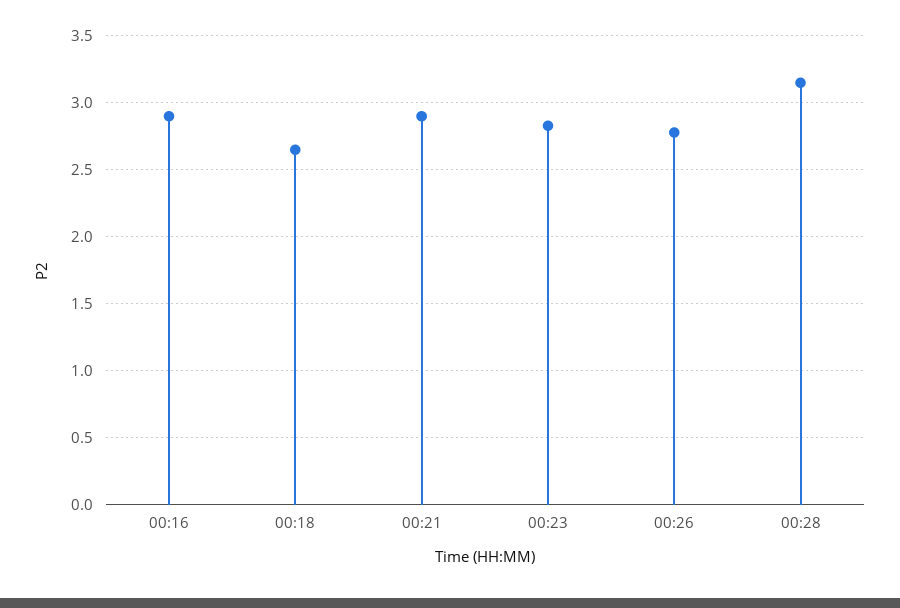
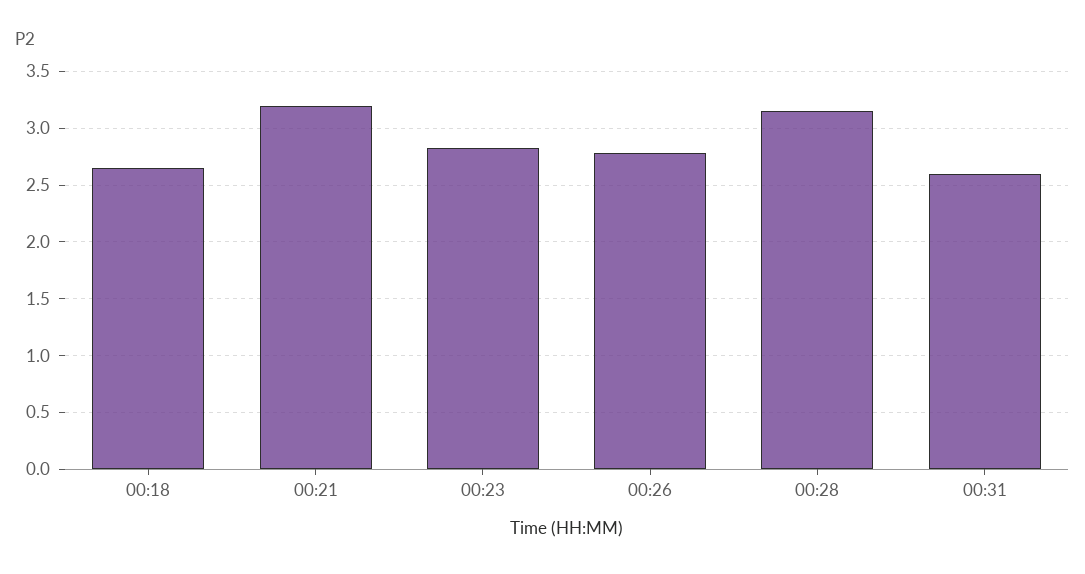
00:16: 2.9 -> none
00:21: 2.9 -> 3.2
00:31: none -> 2.6

